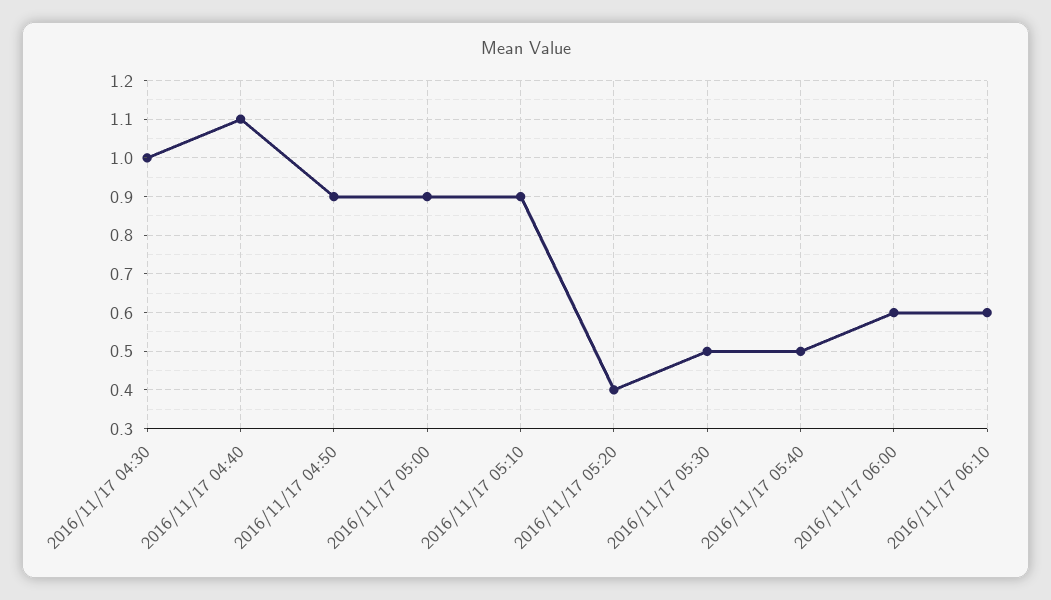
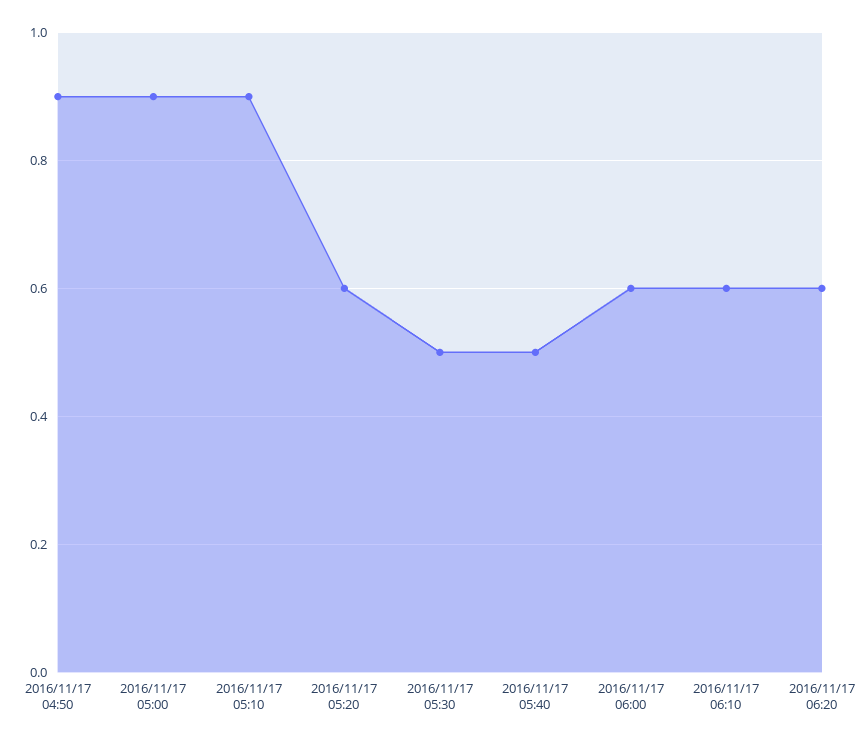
2016/11/17 04:30: 1 -> none
2016/11/17 04:40: 1.1 -> none
2016/11/17 05:20: 0.4 -> 0.6
2016/11/17 06:20: none -> 0.6

